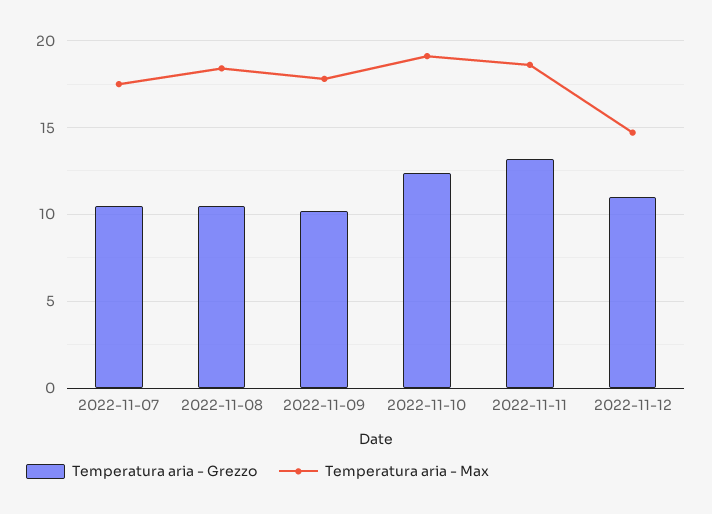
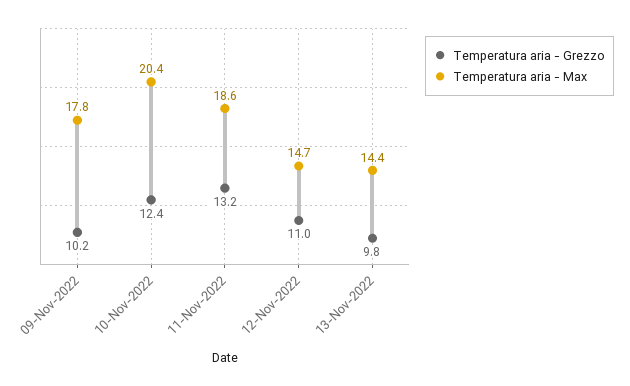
Temperatura aria - Grezzo, 2022-11-07: 10.5 -> none
Temperatura aria - Max, 2022-11-07: 17.5 -> none
Temperatura aria - Grezzo, 2022-11-08: 10.5 -> none
Temperatura aria - Max, 2022-11-08: 18.5 -> none
Temperatura aria - Max, 2022-11-10: 19 -> 20.4
Temperatura aria - Grezzo, 13-Nov-2022: none -> 9.8
Temperatura aria - Max, 13-Nov-2022: none -> 14.4

